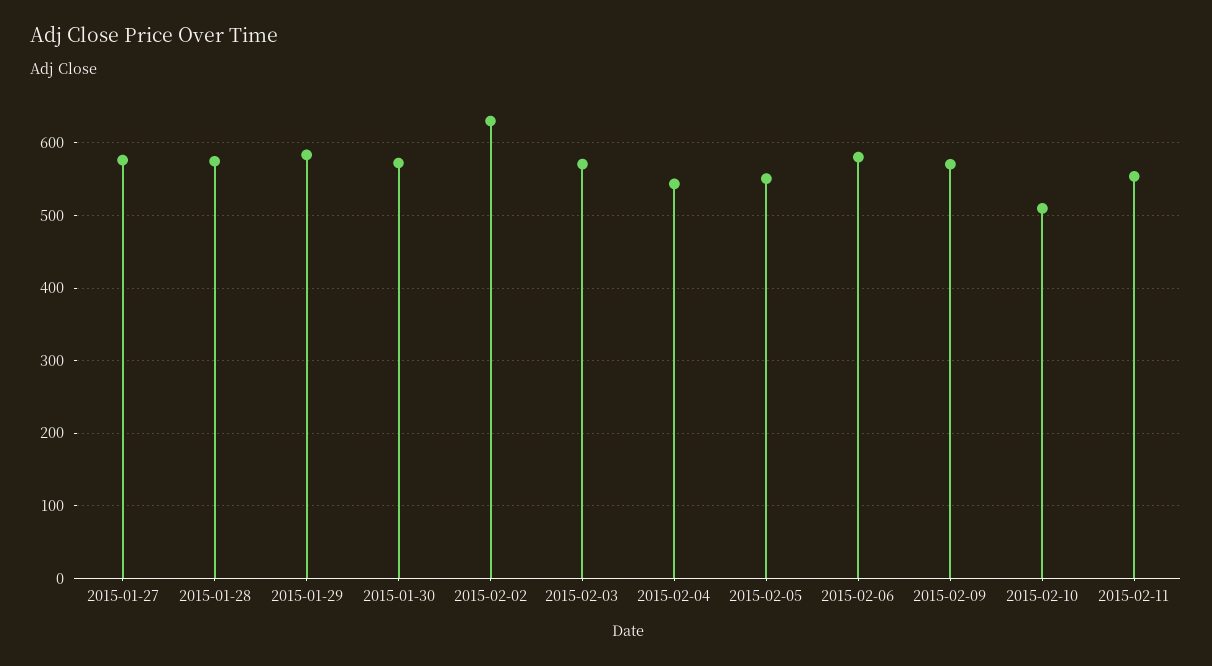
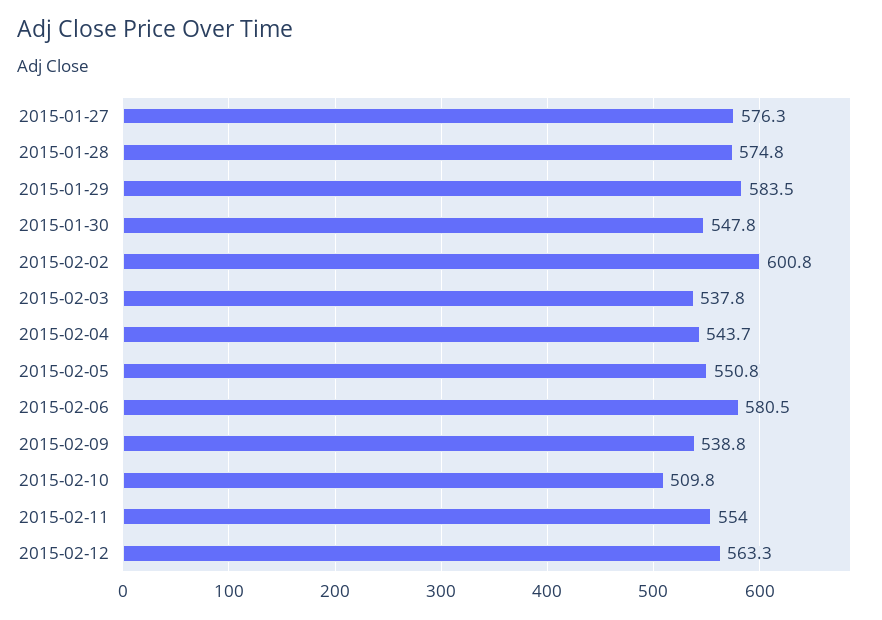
2015-01-30: 570 -> 547.8
2015-02-02: 630 -> 600.8
2015-02-03: 570 -> 537.8
2015-02-09: 570 -> 538.8
2015-02-12: none -> 563.3

